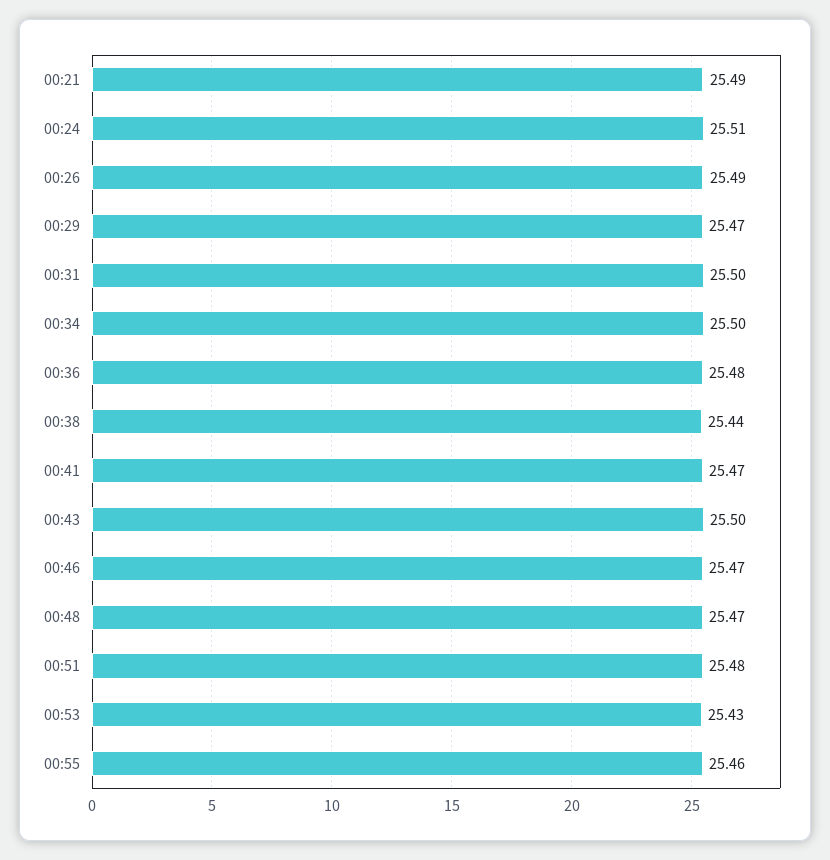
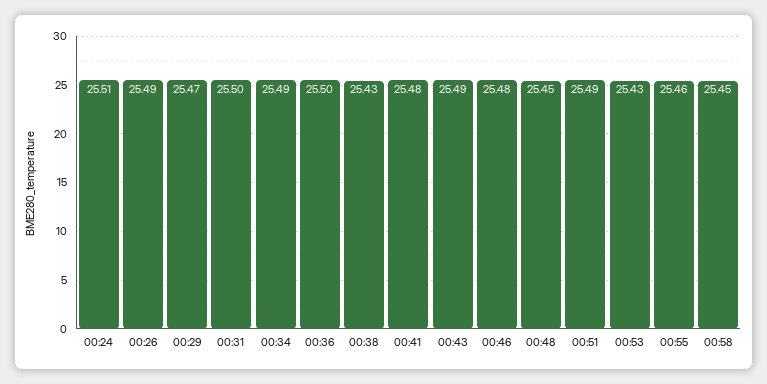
00:21: 25.49 -> none
00:34: 25.5 -> 25.49
00:36: 25.48 -> 25.5
00:38: 25.44 -> 25.43
00:41: 25.47 -> 25.48
00:43: 25.5 -> 25.49
00:46: 25.47 -> 25.48
00:48: 25.47 -> 25.45
00:51: 25.48 -> 25.49
00:58: none -> 25.45

